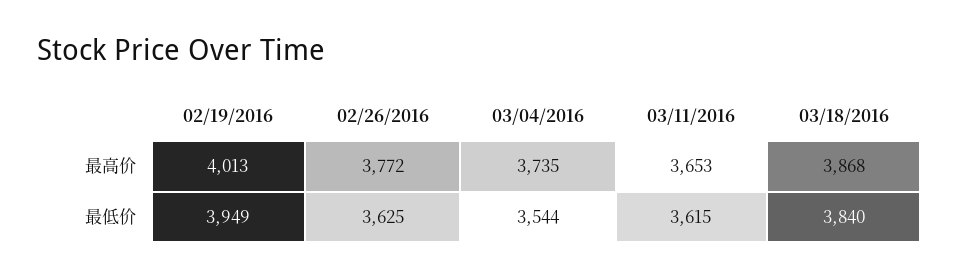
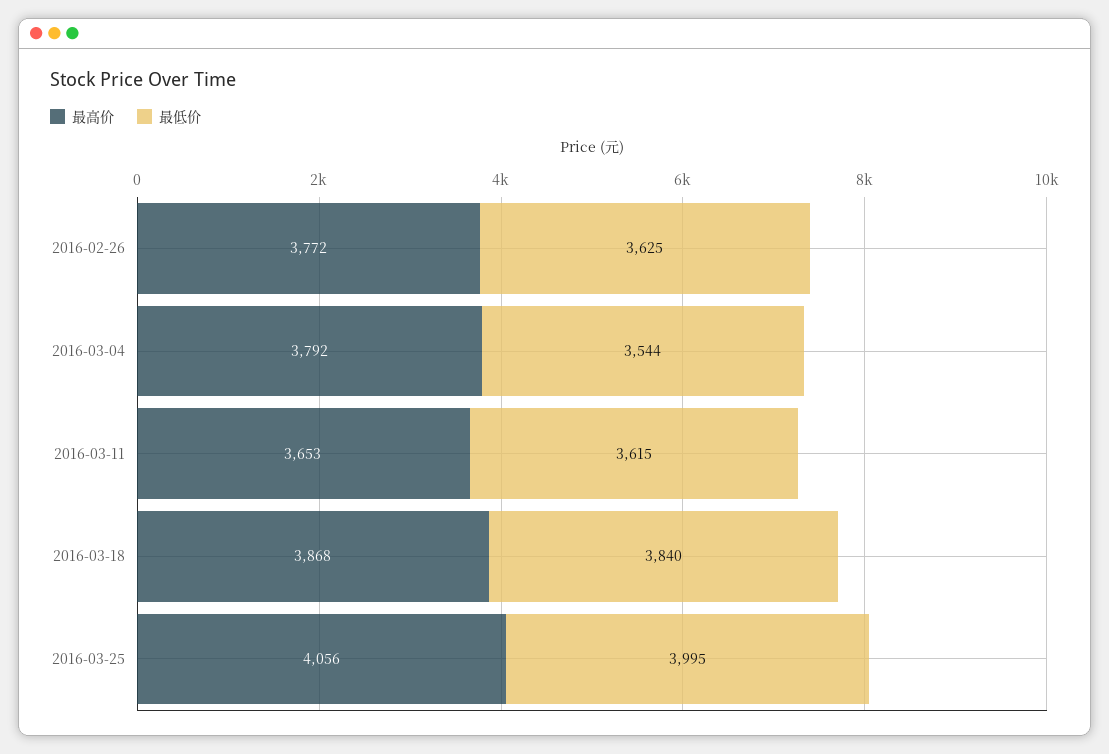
最高价, 02/19/2016: 4013 -> none
最高价, 03/04/2016: 3735 -> 3792
最低价, 02/19/2016: 3949 -> none
最高价, 2016-03-25: none -> 4056
最低价, 2016-03-25: none -> 3995

